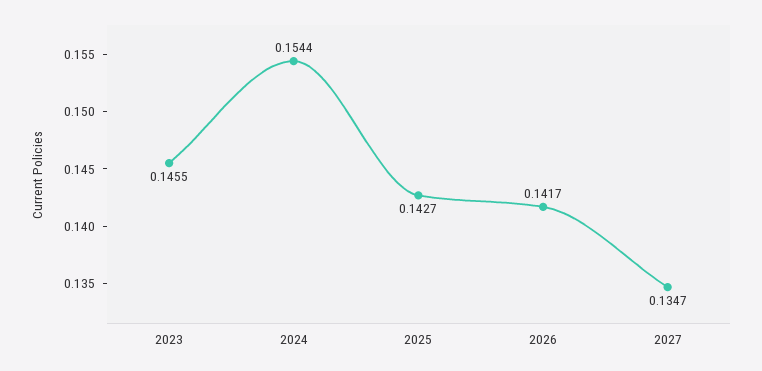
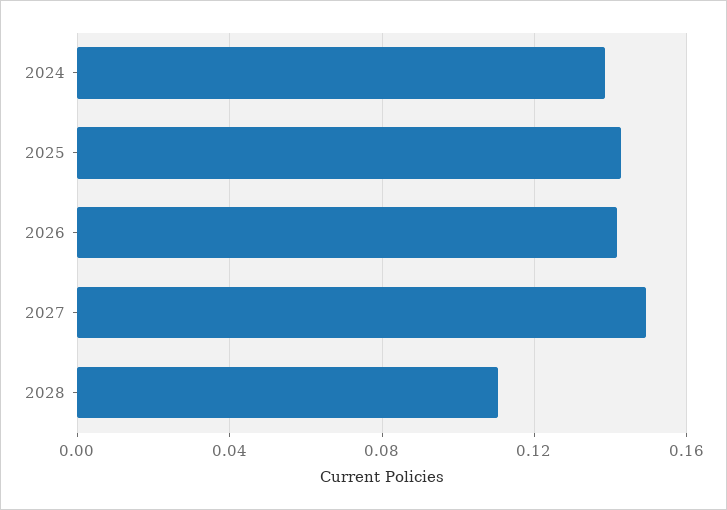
2023: 0.1455 -> none
2024: 0.1544 -> 0.14
2027: 0.1347 -> 0.15
2028: none -> 0.11

